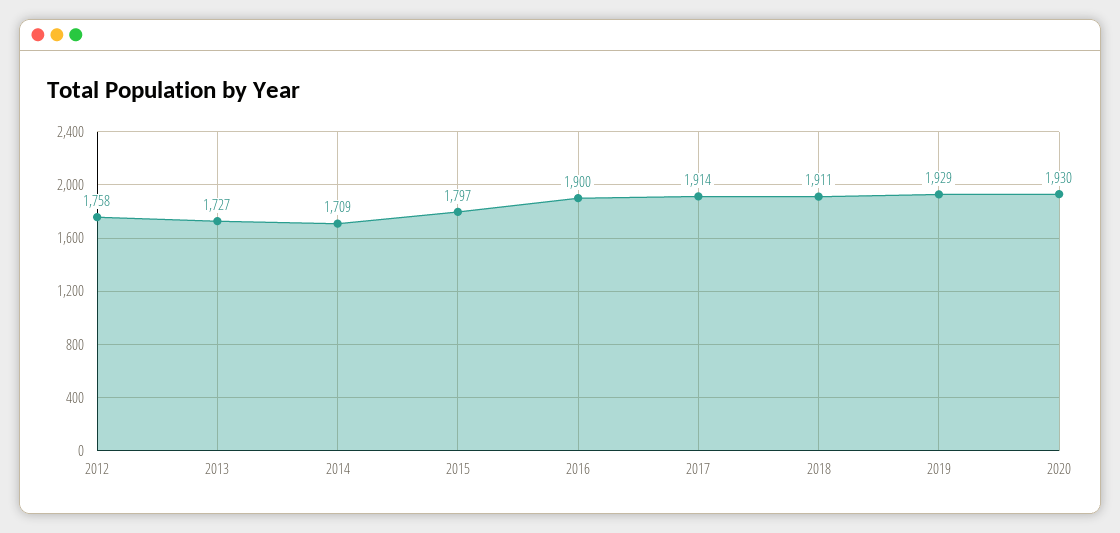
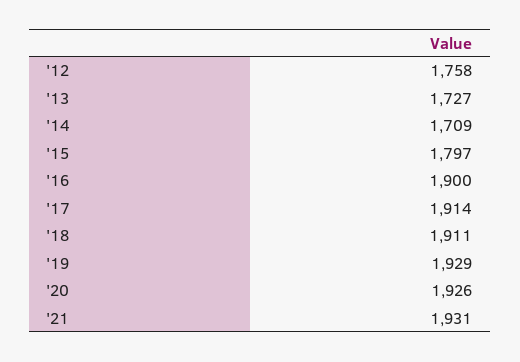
2020: 1930 -> 1926
'21: none -> 1931

